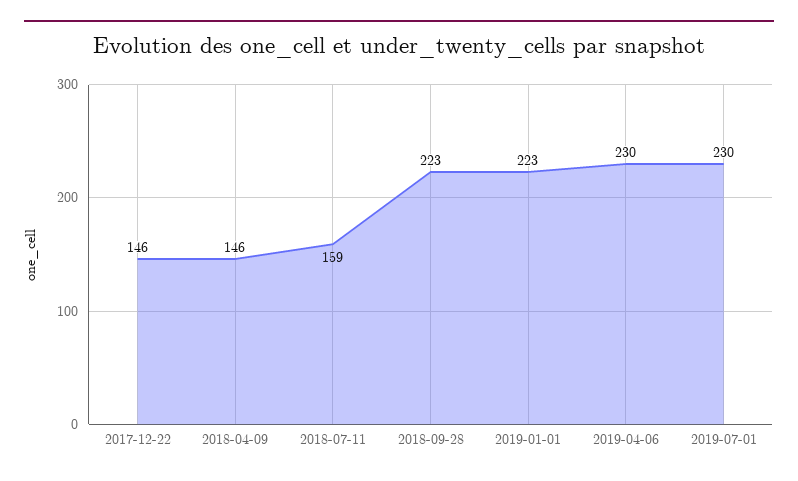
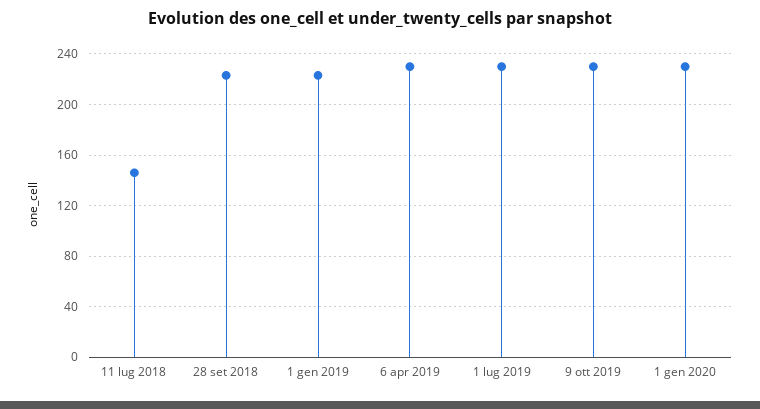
2017-12-22: 146 -> none
2018-04-09: 146 -> none
2018-07-11: 159 -> 145
9 ott 2019: none -> 230
1 gen 2020: none -> 230

